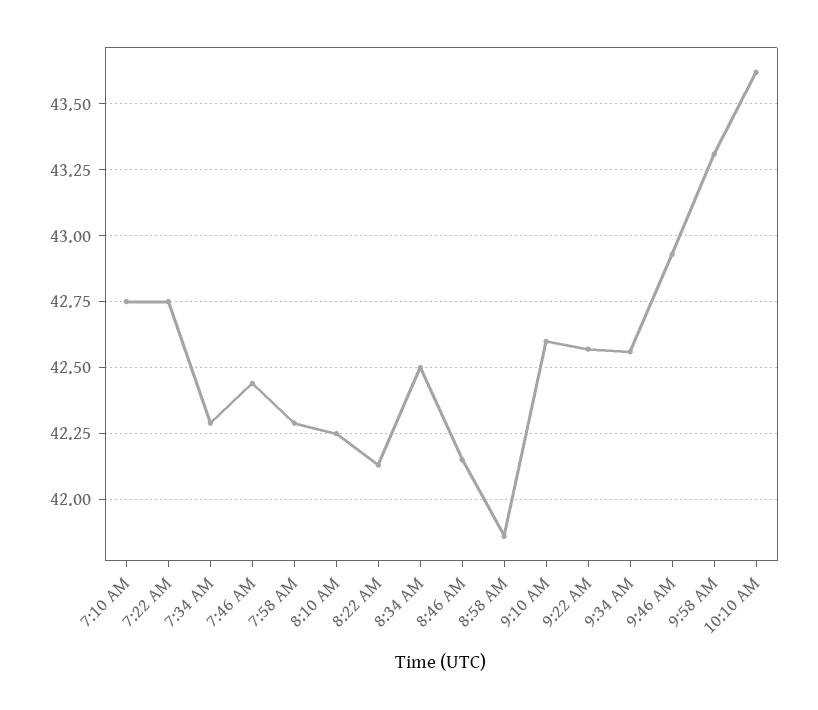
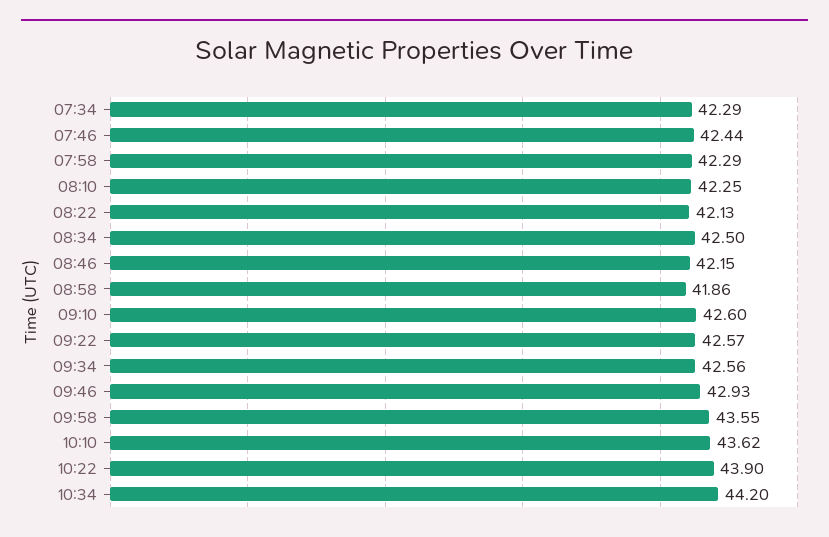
7:10 AM: 42.75 -> none
7:22 AM: 42.75 -> none
9:58 AM: 43.3 -> 43.55
10:22: none -> 43.9
10:34: none -> 44.2

